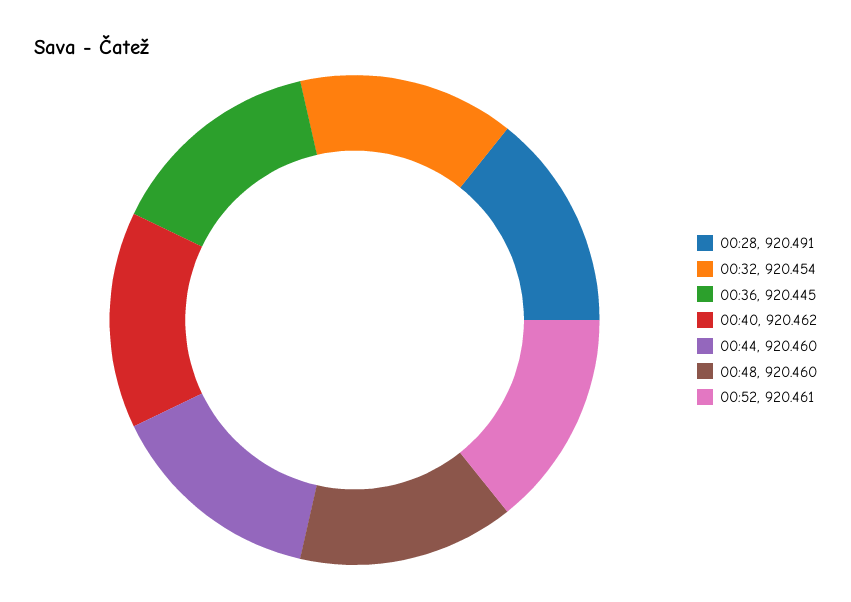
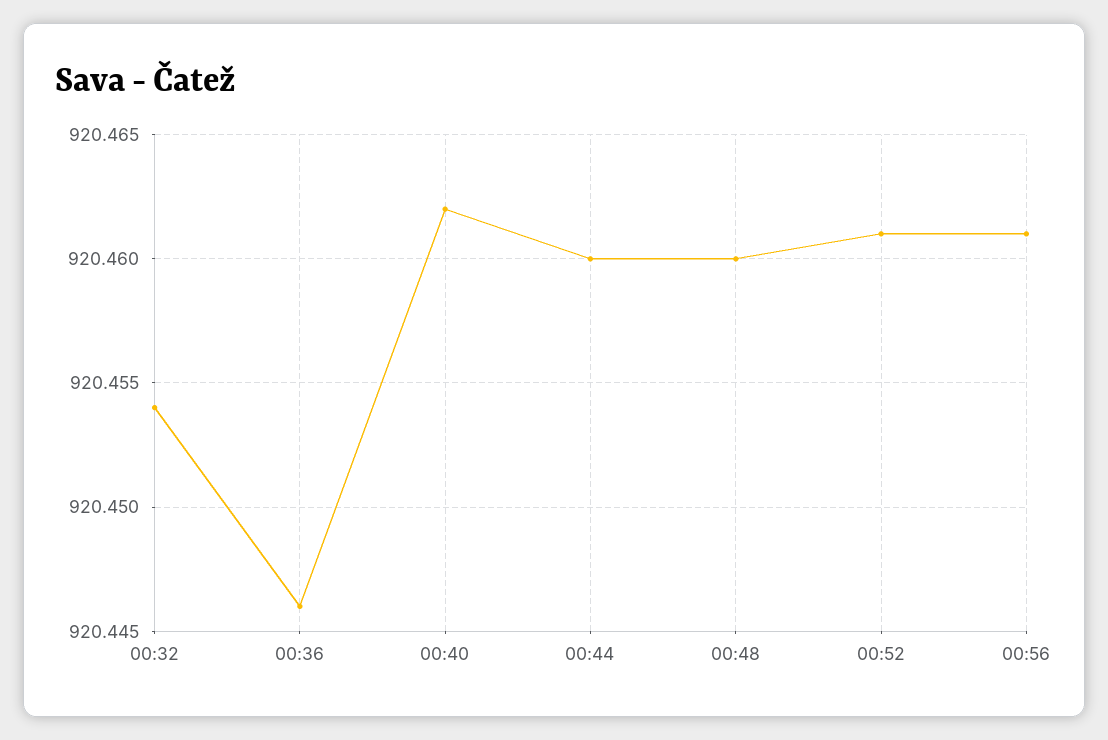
00:28: 920.491 -> none
00:36: 920.445 -> 920.446
00:56: none -> 920.461

